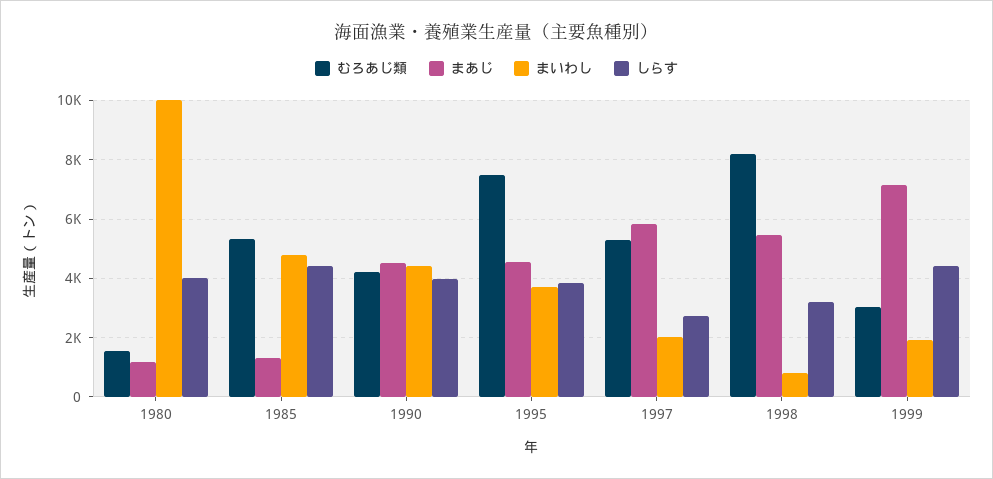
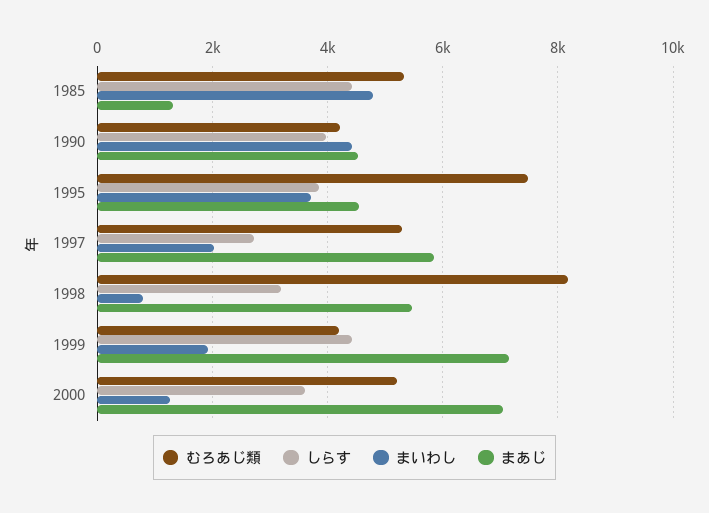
むろあじ類, 1980: 1500 -> none
まあじ, 1980: 1250 -> none
まいわし, 1980: 10000 -> none
しらす, 1980: 4000 -> none
むろあじ類, 1999: 3000 -> 4200
むろあじ類, 2000: none -> 5200
しらす, 2000: none -> 3600
まいわし, 2000: none -> 1200
まあじ, 2000: none -> 7000

